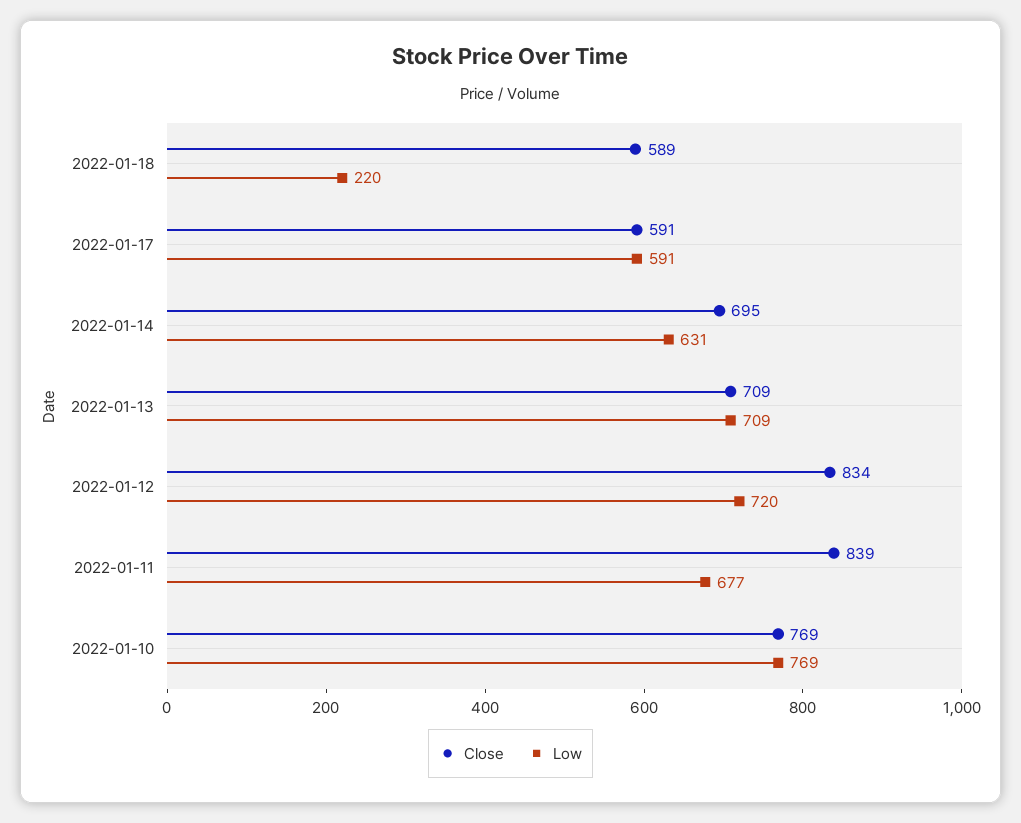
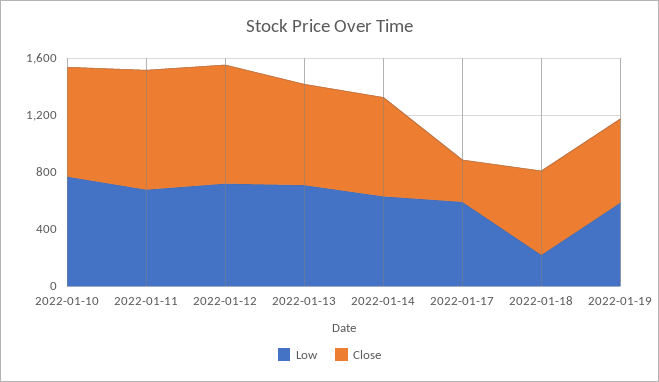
Close, 2022-01-17: 591 -> 300
Low, 2022-01-19: none -> 600
Close, 2022-01-19: none -> 600

